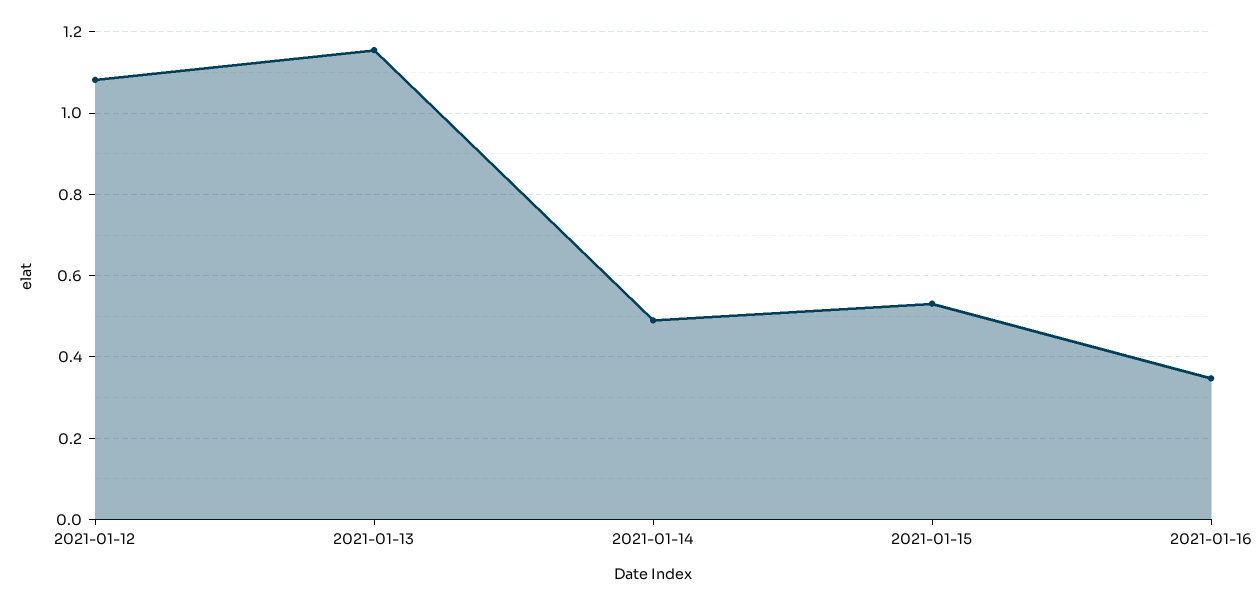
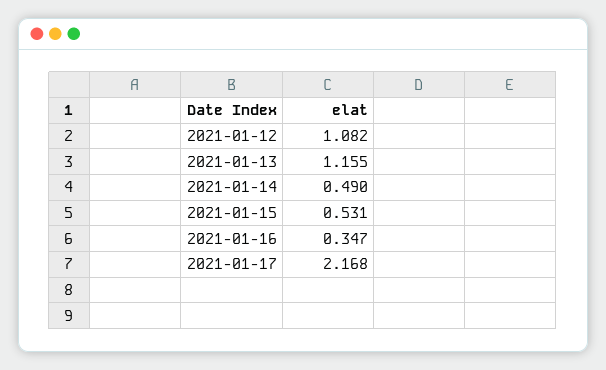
2021-01-17: none -> 2.168

